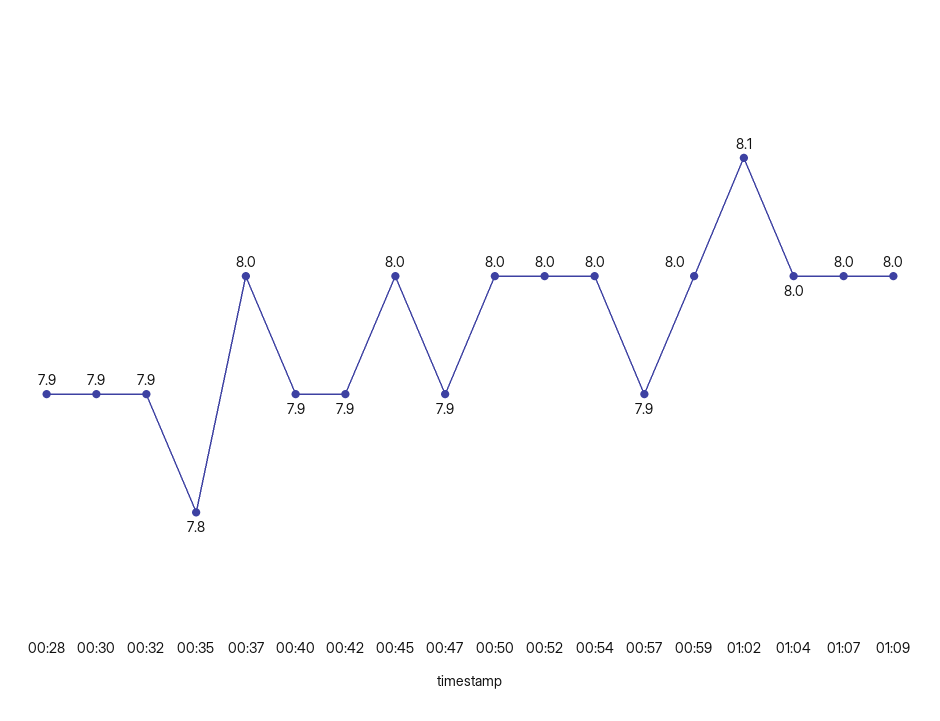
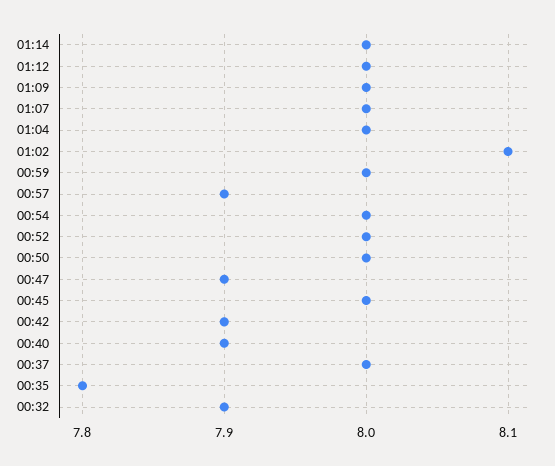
00:28: 7.9 -> none
00:30: 7.9 -> none
01:14: none -> 8
01:12: none -> 8

